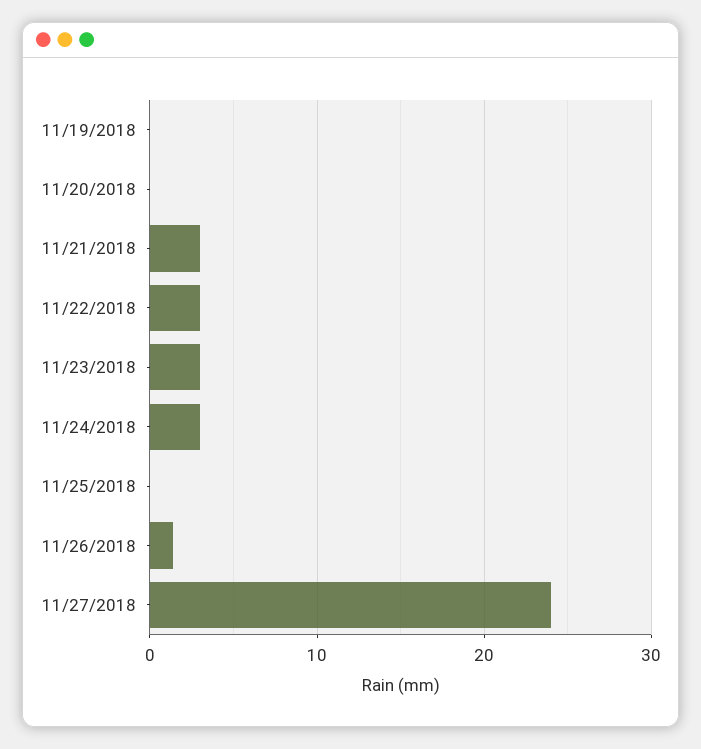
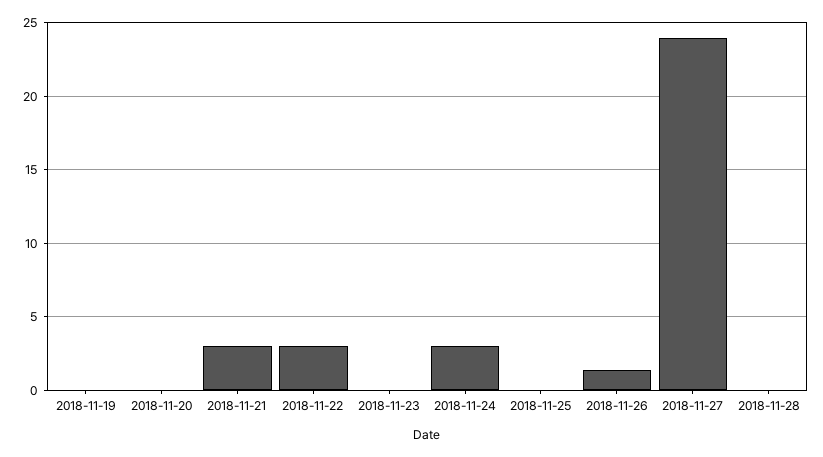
11/23/2018: 3 -> 0
2018-11-28: none -> 0

